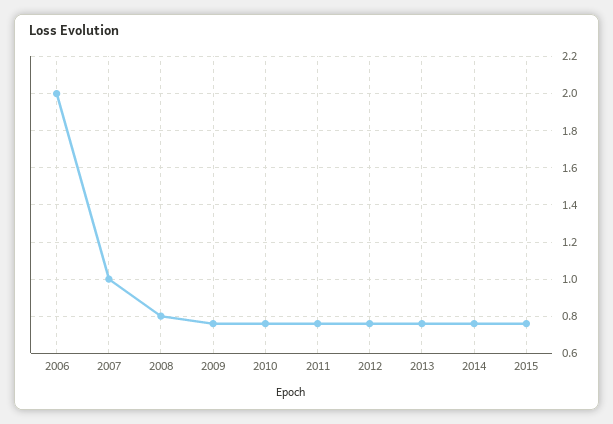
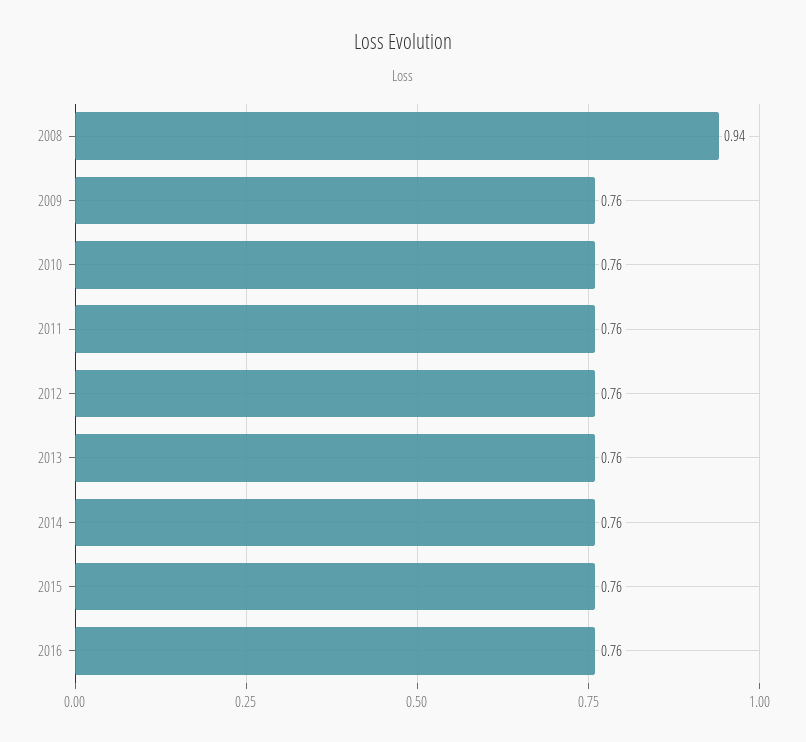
2006: 2 -> none
2007: 1 -> none
2008: 0.8 -> 0.94
2016: none -> 0.76

